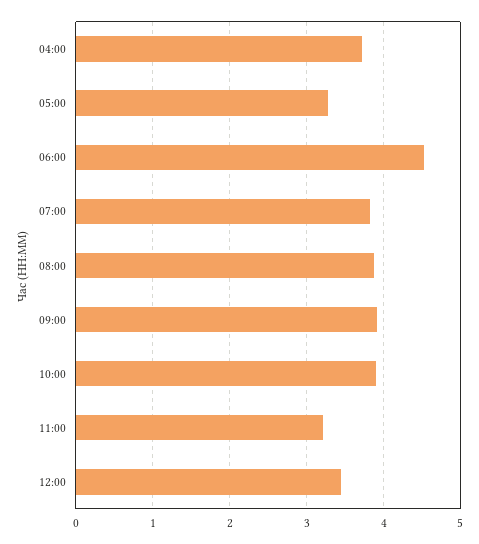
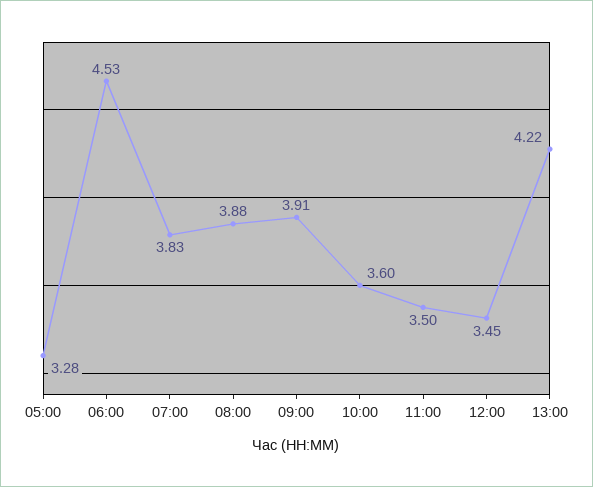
04:00: 3.7 -> none
10:00: 3.9 -> 3.6
11:00: 3.2 -> 3.5
13:00: none -> 4.22

